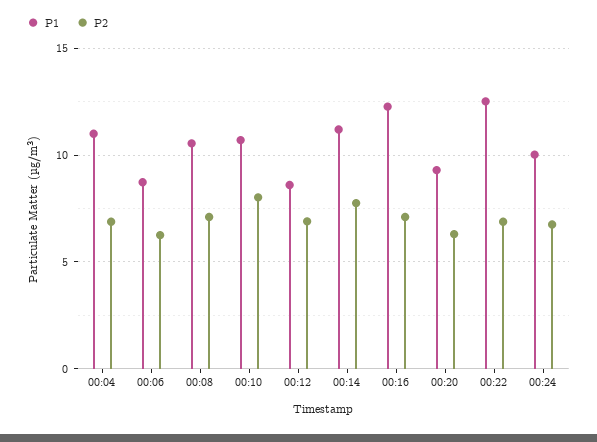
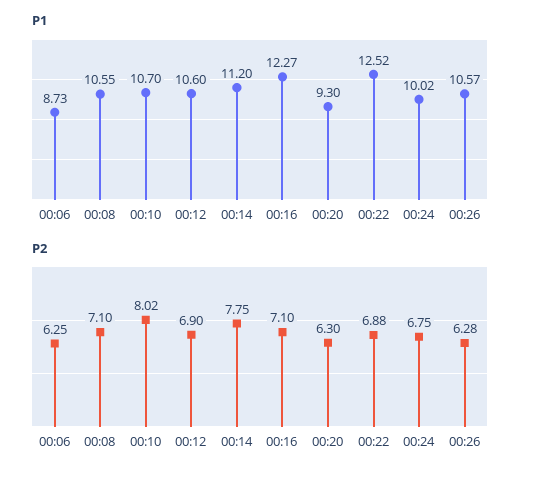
P1, 00:04: 11 -> none
P2, 00:04: 7 -> none
P1, 00:12: 8.5 -> 10.6
P1, 00:26: none -> 10.57
P2, 00:26: none -> 6.28

